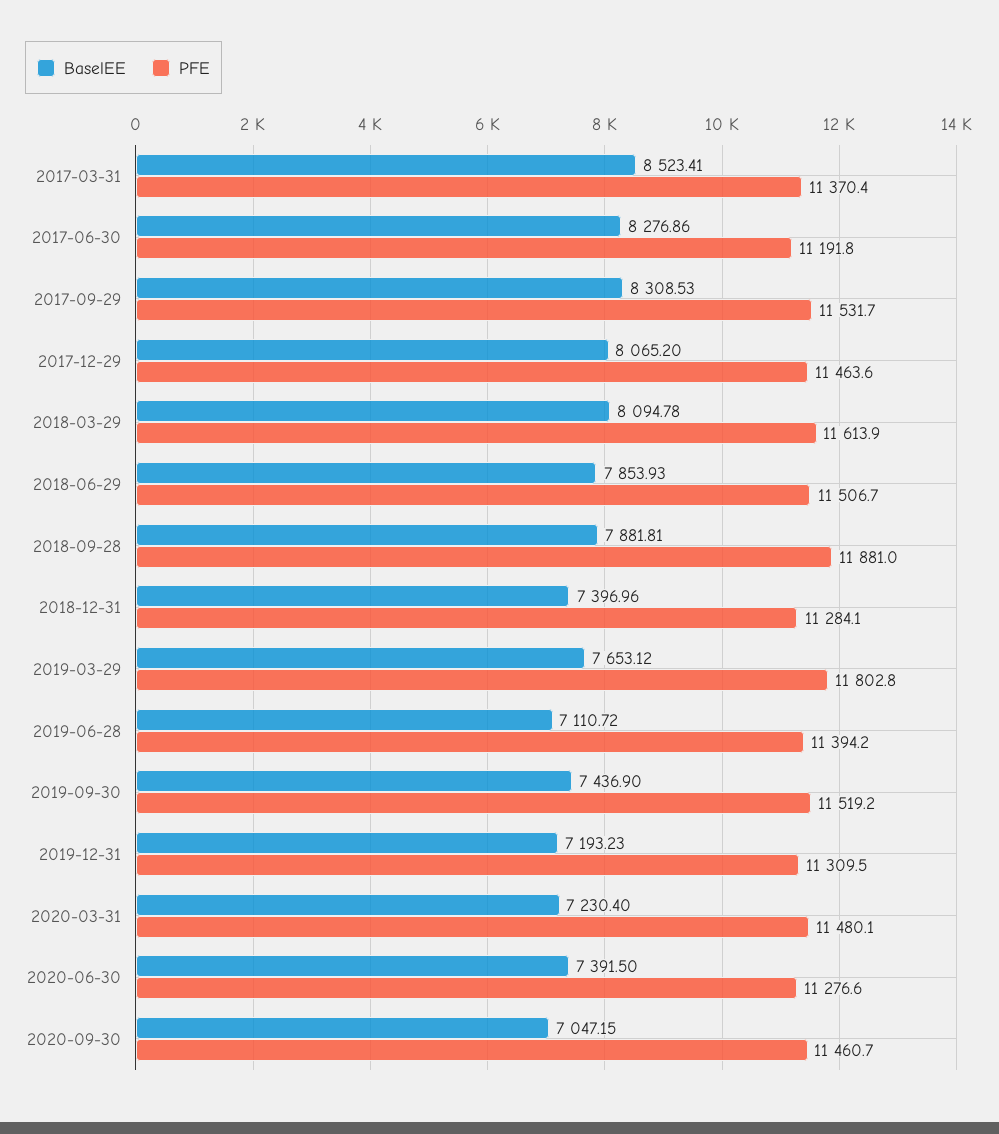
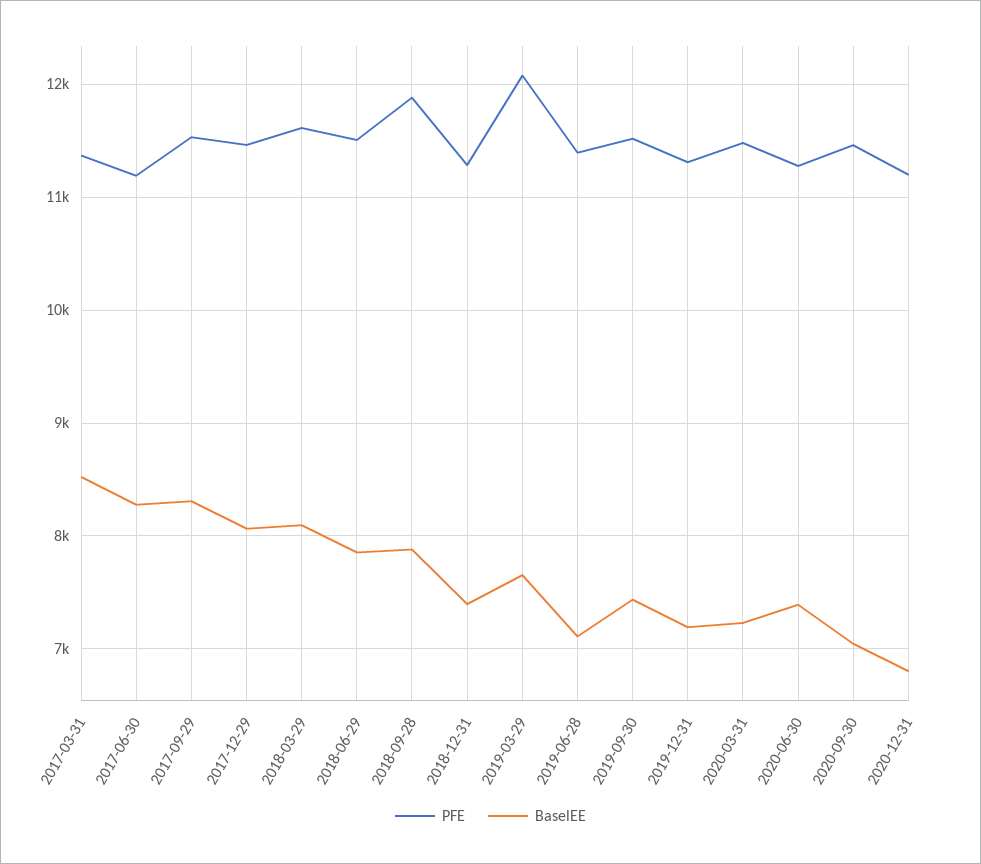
PFE, 2019-03-29: 11802.8 -> 12100
PFE, 2020-12-31: none -> 11200
BaselEE, 2020-12-31: none -> 6800

